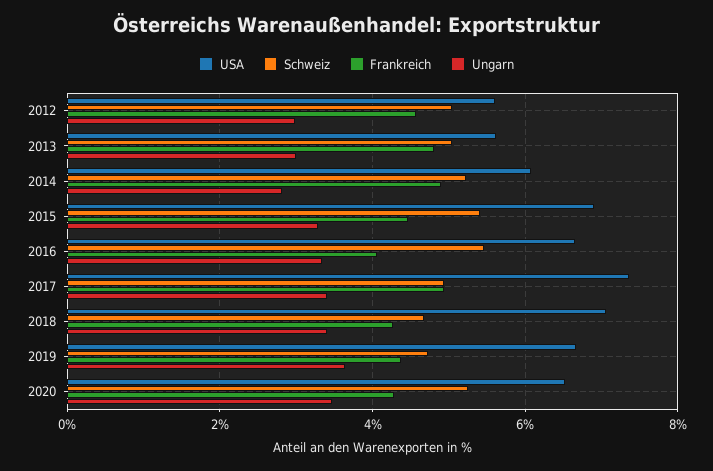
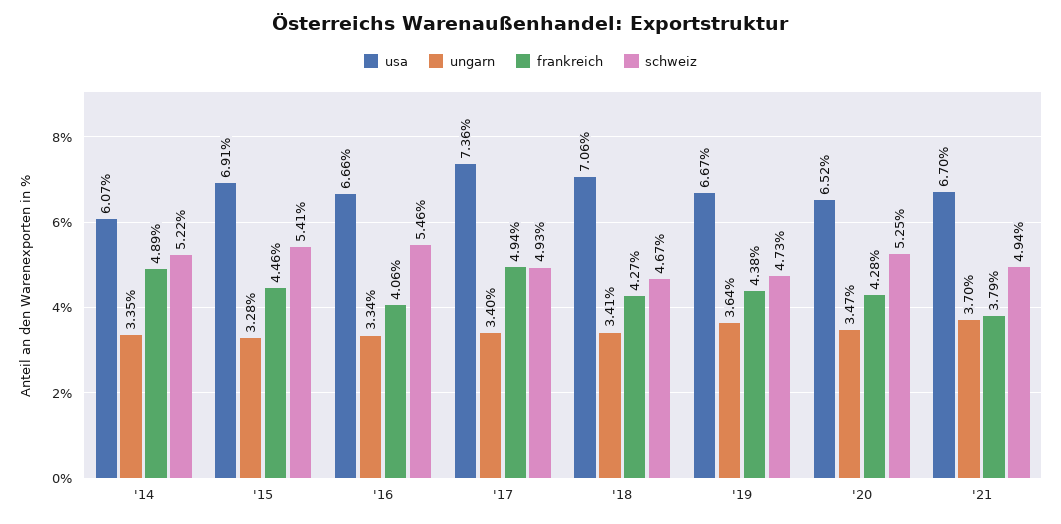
USA, 2012: 5.6 -> none
Schweiz, 2012: 5 -> none
Frankreich, 2012: 4.6 -> none
Ungarn, 2012: 3 -> none
USA, 2013: 5.6 -> none
Schweiz, 2013: 5 -> none
Frankreich, 2013: 4.8 -> none
Ungarn, 2013: 3 -> none
Ungarn, 2014: 2.8 -> 3.35
USA, '21: none -> 6.7
Ungarn, '21: none -> 3.7
Frankreich, '21: none -> 3.79
Schweiz, '21: none -> 4.94

